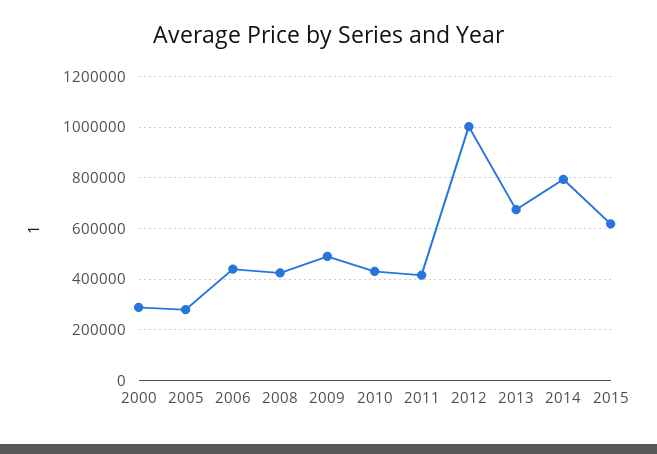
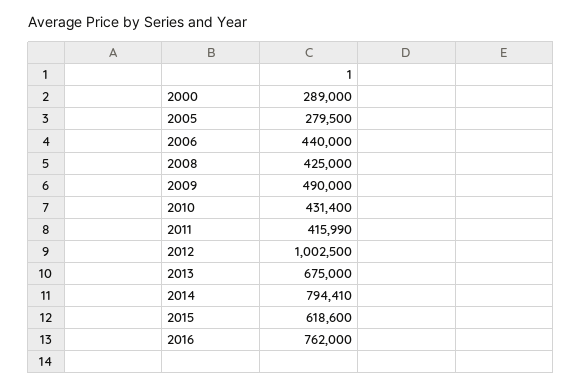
2016: none -> 762000

